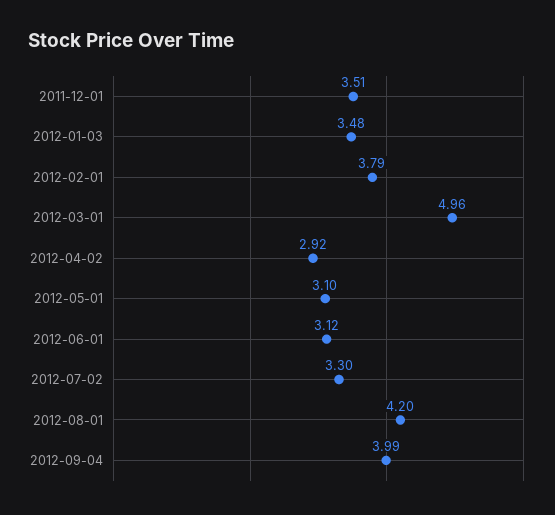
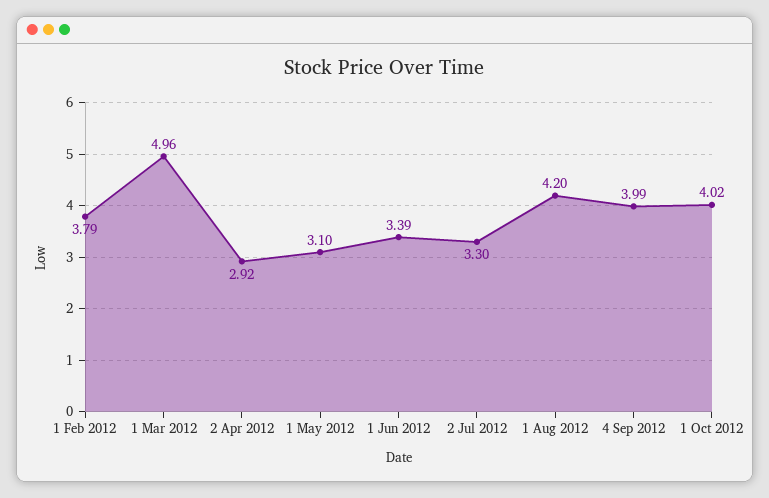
2011-12-01: 3.51 -> none
2012-01-03: 3.48 -> none
2012-06-01: 3.12 -> 3.39
1 Oct 2012: none -> 4.02

